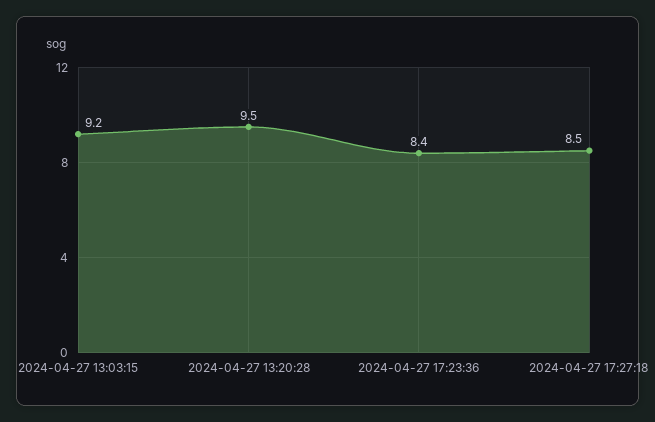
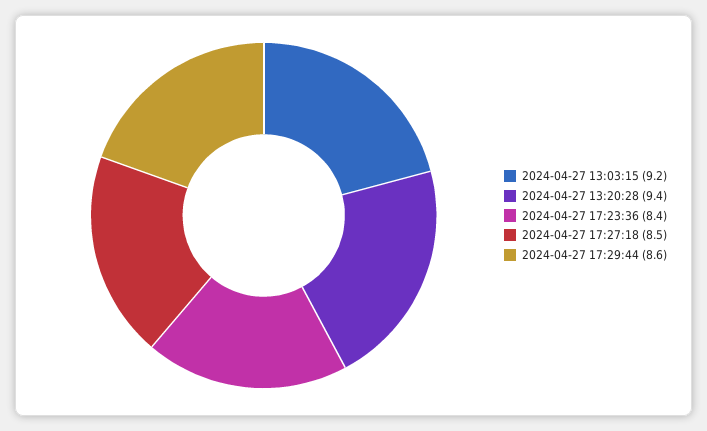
2024-04-27 13:20:28: 9.5 -> 9.4
2024-04-27 17:29:44: none -> 8.6

